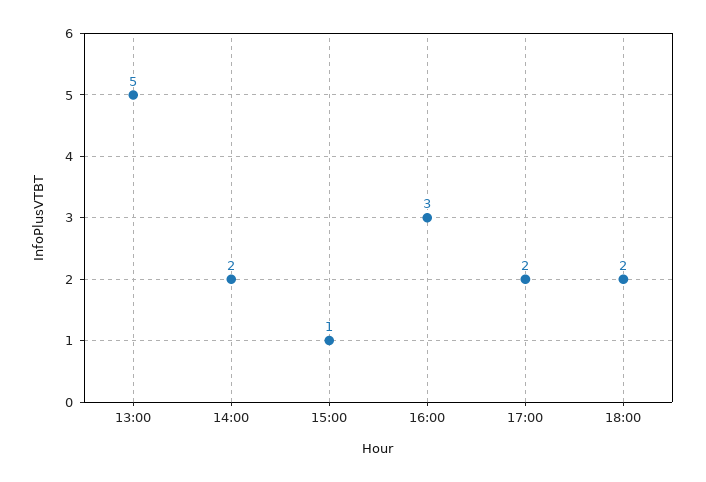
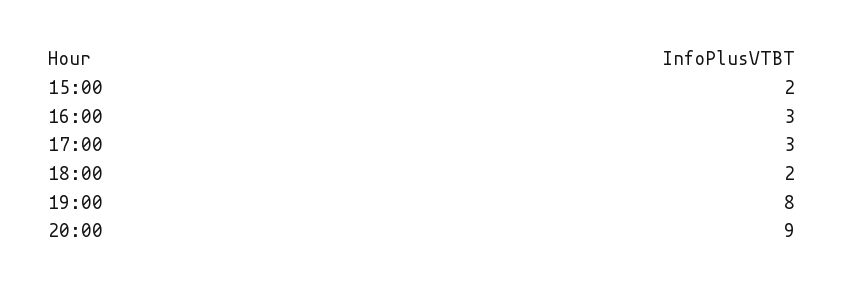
13:00: 5 -> none
14:00: 2 -> none
15:00: 1 -> 2
17:00: 2 -> 3
19:00: none -> 8
20:00: none -> 9

